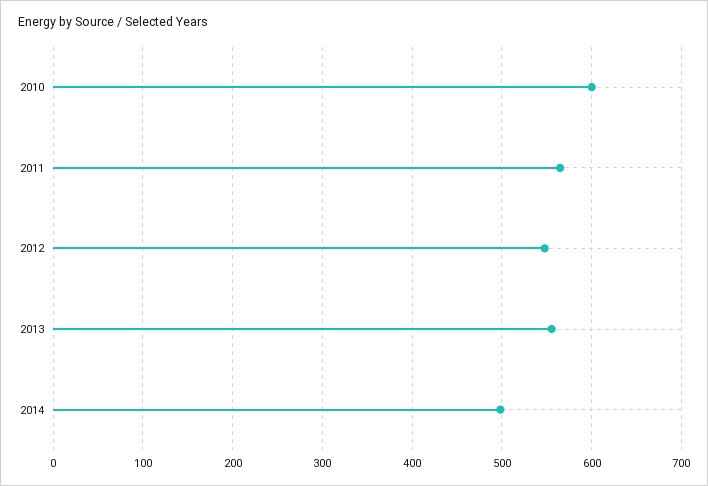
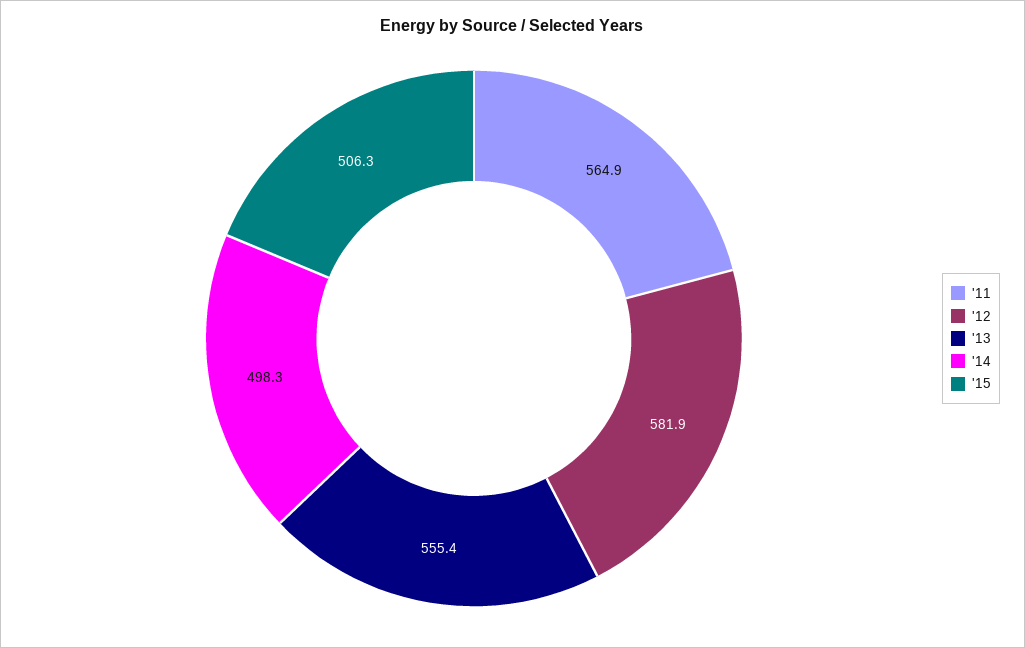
2010: 600 -> none
2012: 550 -> 581.9
'15: none -> 506.3

